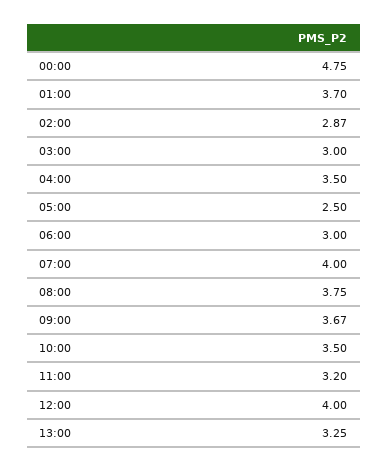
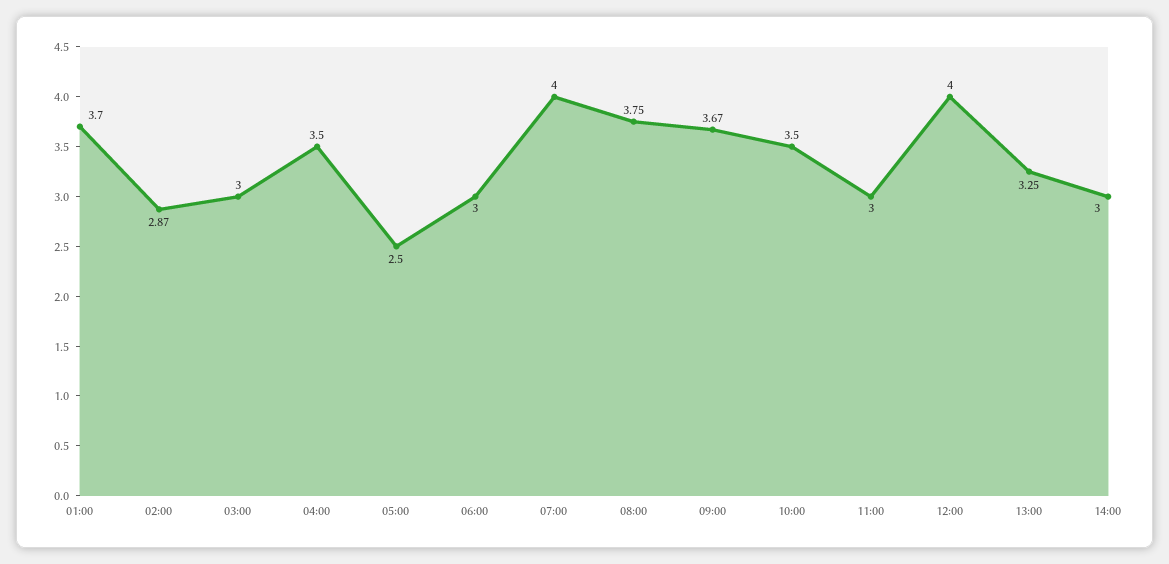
00:00: 4.75 -> none
11:00: 3.2 -> 3
14:00: none -> 3

